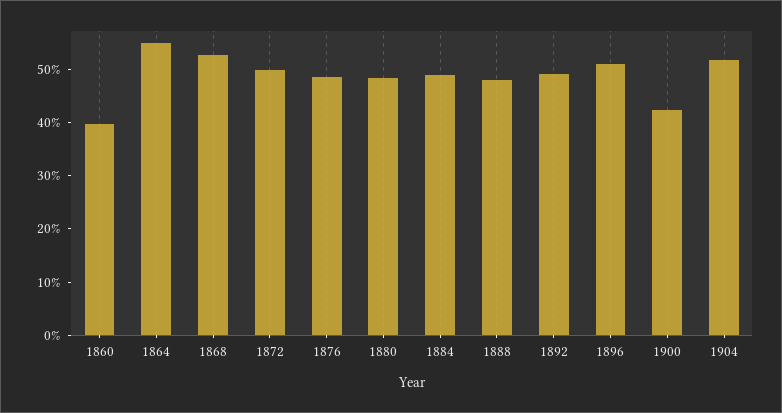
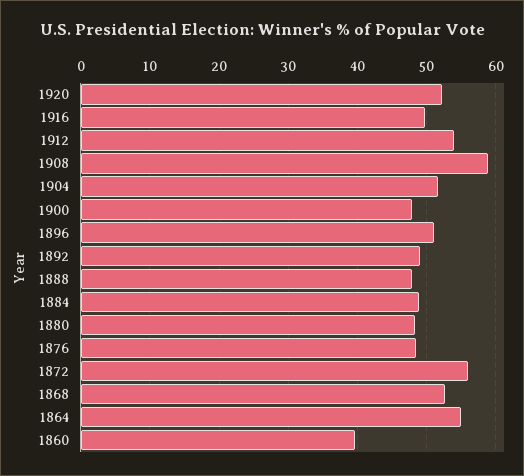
1872: 50 -> 56
1900: 42 -> 48
1920: none -> 52
1916: none -> 50
1912: none -> 54
1908: none -> 59

